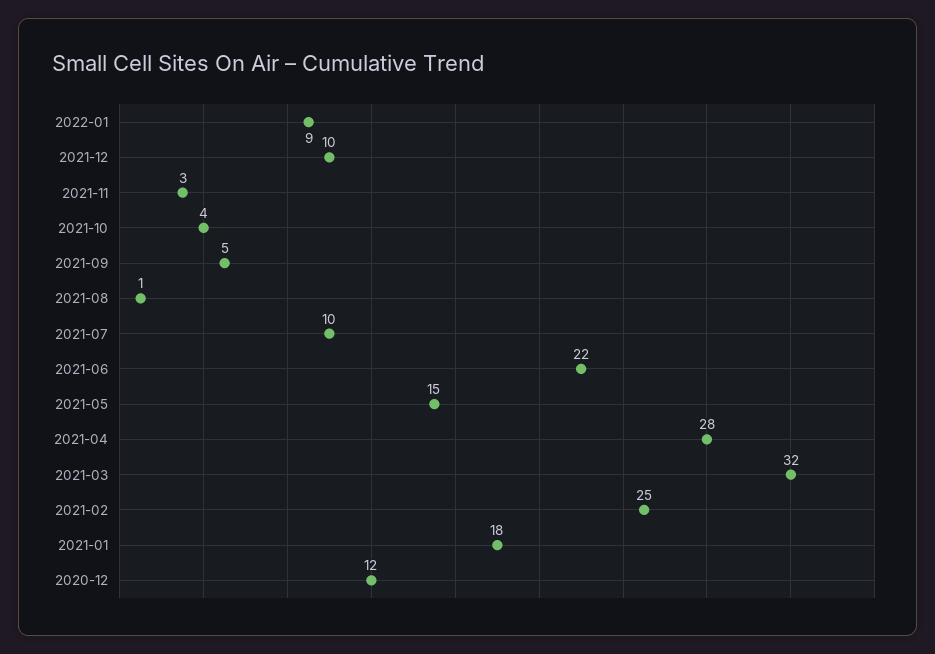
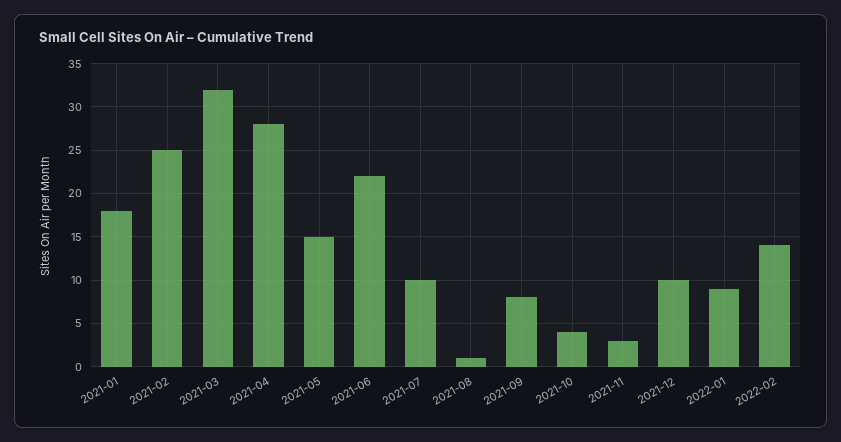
2021-09: 5 -> 8
2020-12: 12 -> none
2022-02: none -> 14

